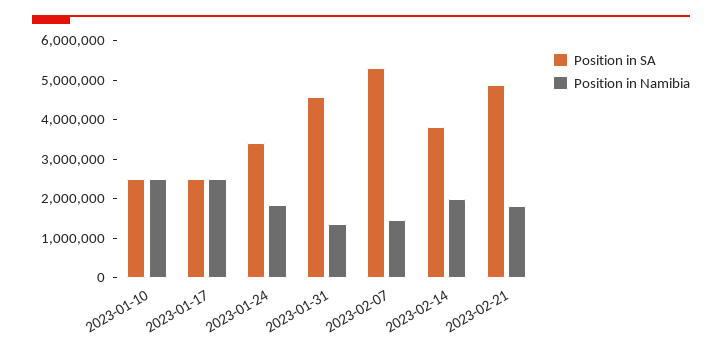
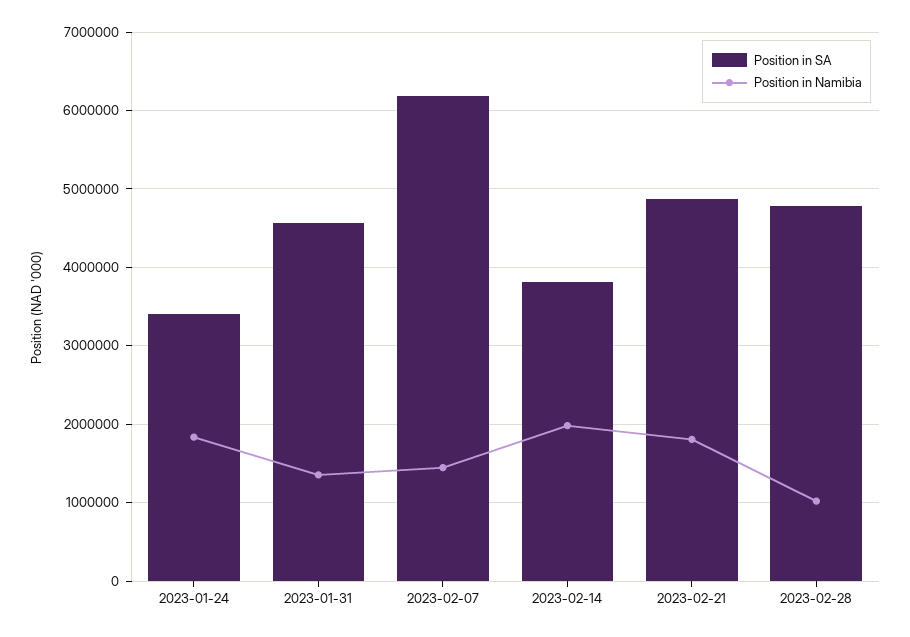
Position in SA, 2023-01-10: 2500000 -> none
Position in Namibia, 2023-01-10: 2500000 -> none
Position in SA, 2023-01-17: 2500000 -> none
Position in Namibia, 2023-01-17: 2500000 -> none
Position in SA, 2023-02-07: 5250000 -> 6200000
Position in SA, 2023-02-28: none -> 4800000
Position in Namibia, 2023-02-28: none -> 1000000

